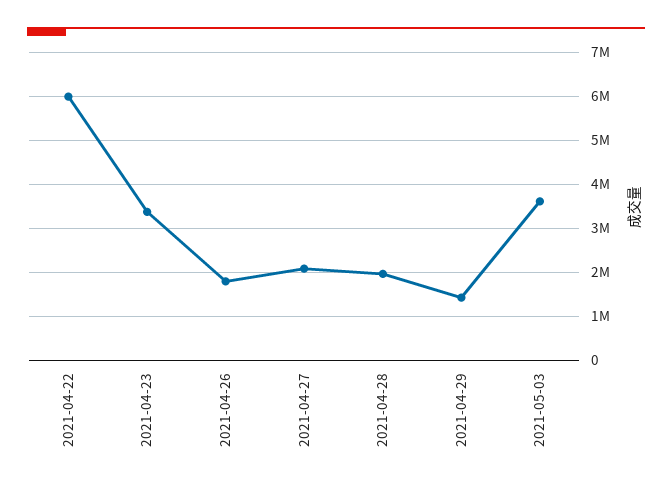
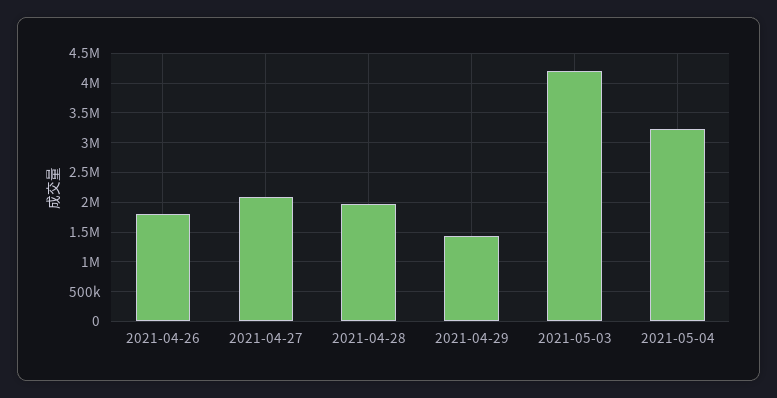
2021-04-22: 6000000 -> none
2021-04-23: 3400000 -> none
2021-05-03: 3600000 -> 4250000
2021-05-04: none -> 3250000

